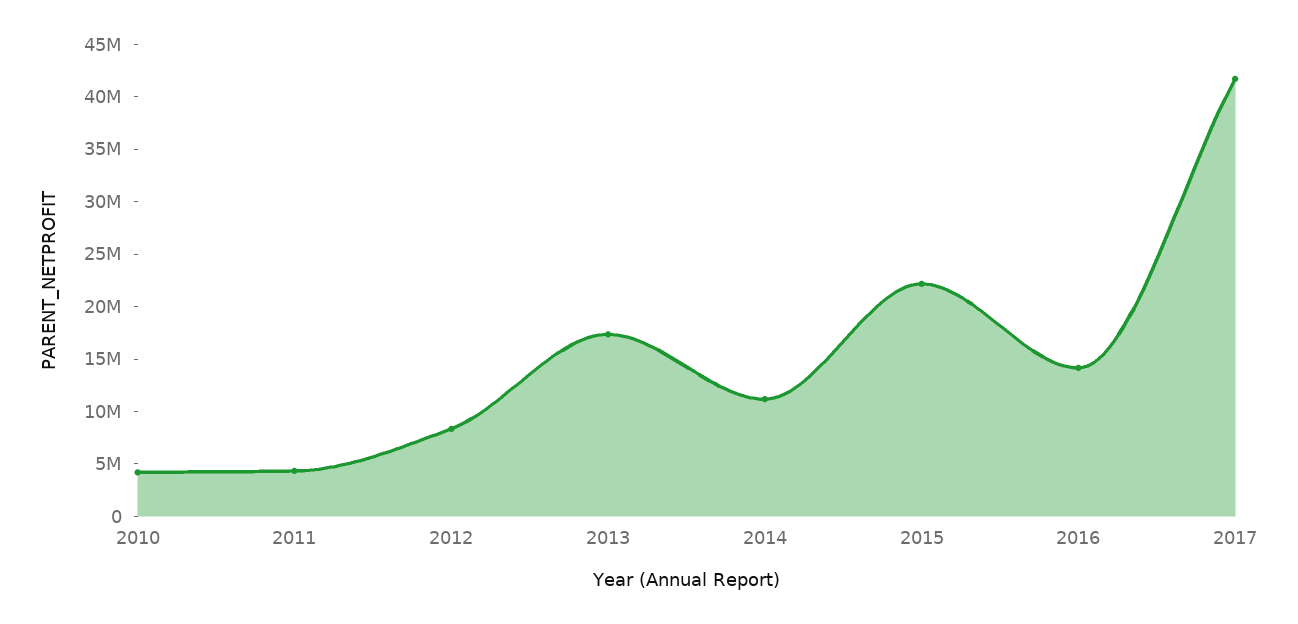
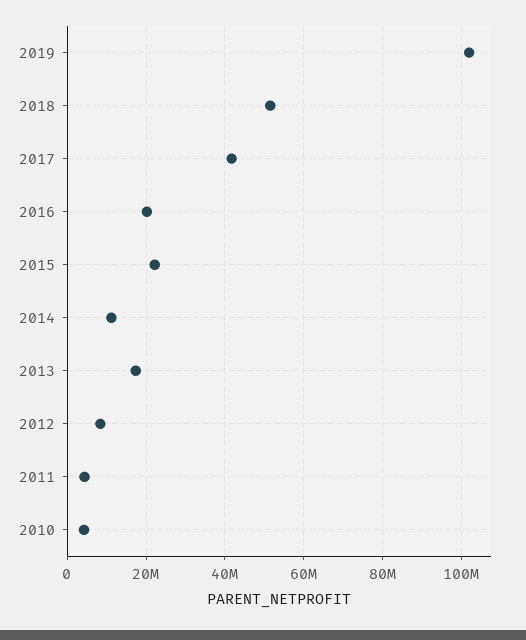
2016: 14000000 -> 20000000
2019: none -> 102000000
2018: none -> 52000000

